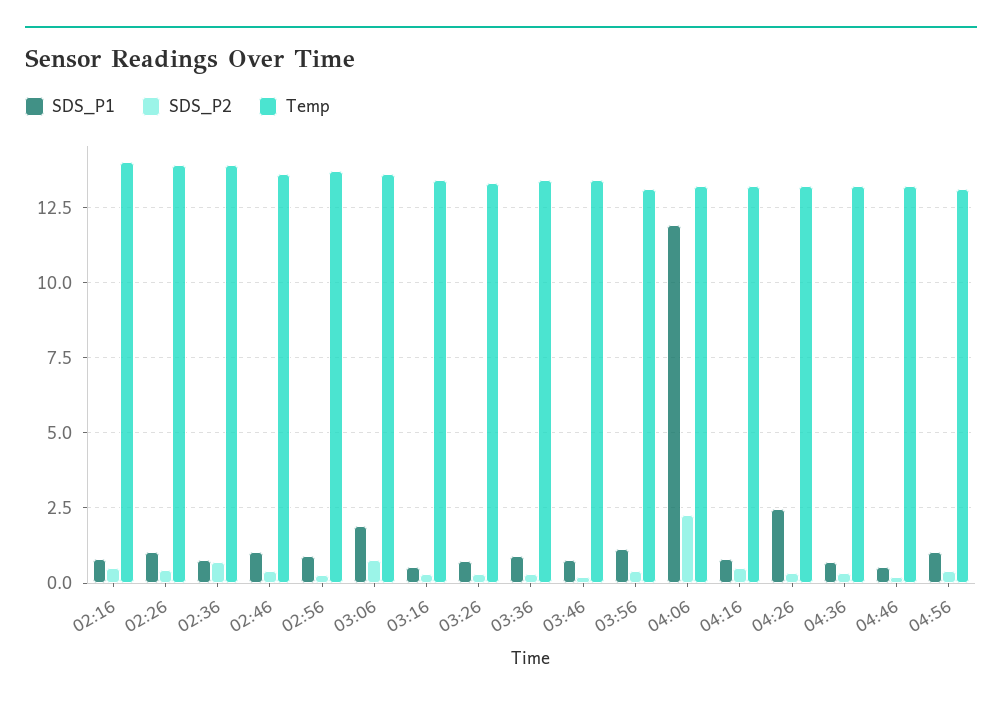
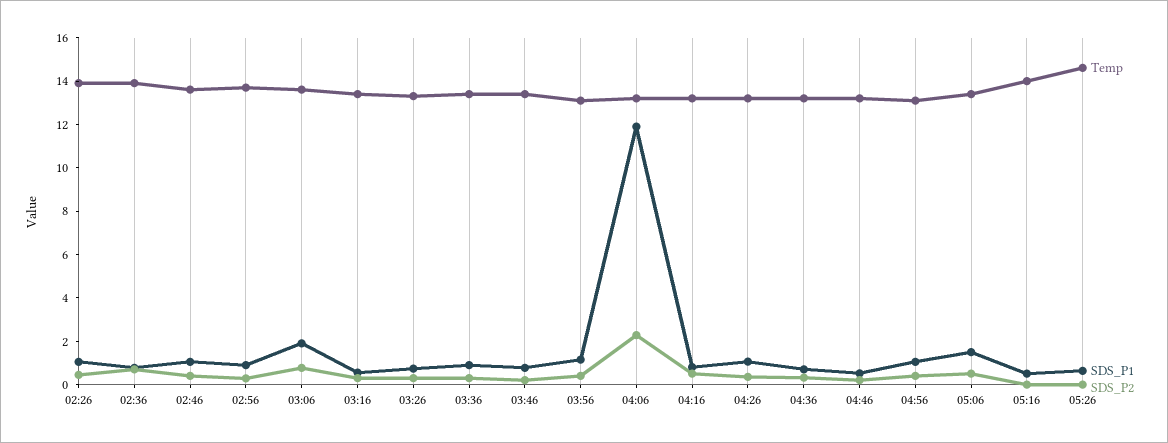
SDS_P1, 02:16: 0.75 -> none
SDS_P2, 02:16: 0.5 -> none
Temp, 02:16: 14 -> none
SDS_P1, 04:26: 2.5 -> 1
Temp, 05:06: none -> 13.5
SDS_P1, 05:06: none -> 1.5
SDS_P2, 05:06: none -> 0.5
Temp, 05:16: none -> 14
SDS_P1, 05:16: none -> 0.5
SDS_P2, 05:16: none -> 0
Temp, 05:26: none -> 14.5
SDS_P1, 05:26: none -> 0.5
SDS_P2, 05:26: none -> 0

